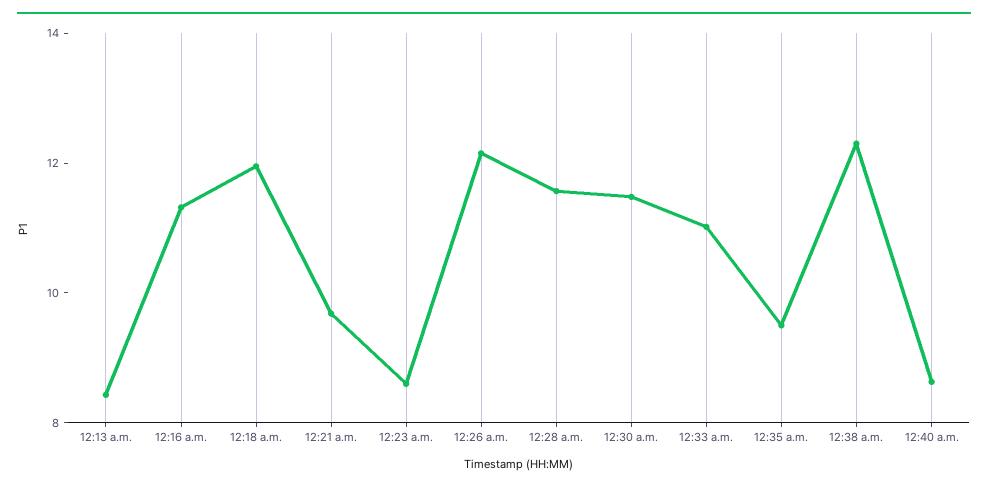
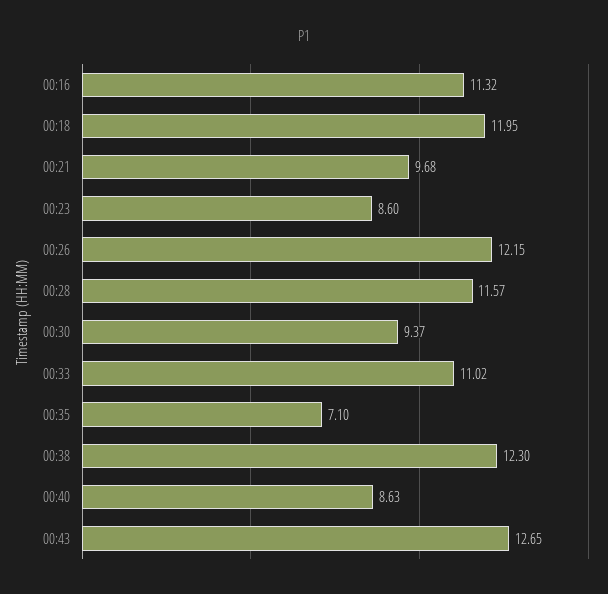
12:13 a.m.: 8.5 -> none
12:30 a.m.: 11.5 -> 9.37
12:35 a.m.: 9.5 -> 7.1
00:43: none -> 12.65

